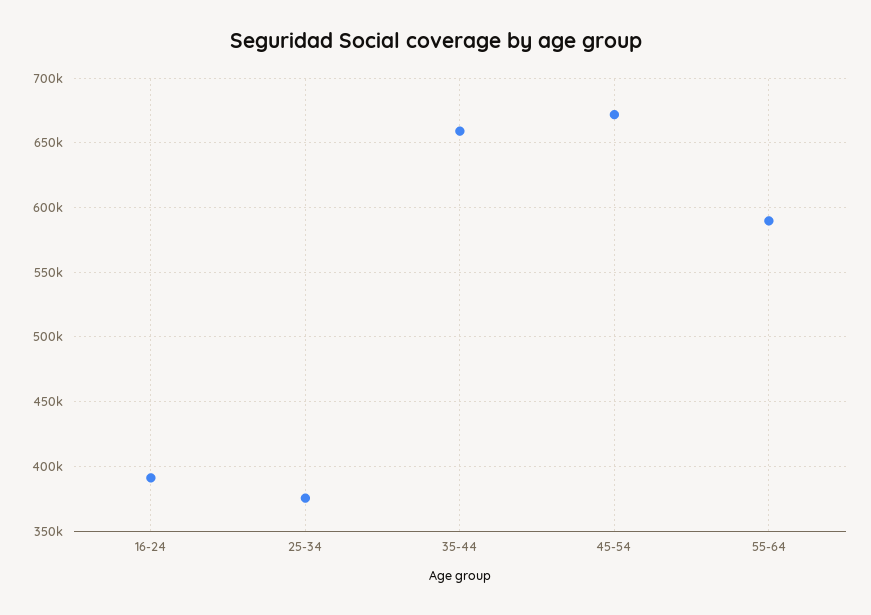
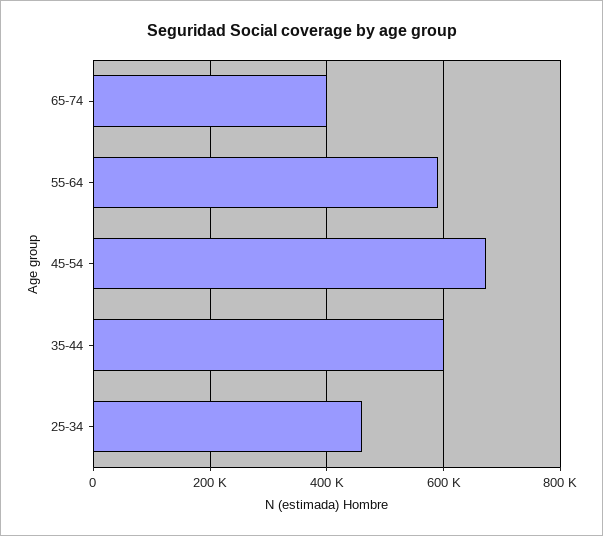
16-24: 390000 -> none
25-34: 375000 -> 460000
35-44: 660000 -> 600000
65-74: none -> 400000

